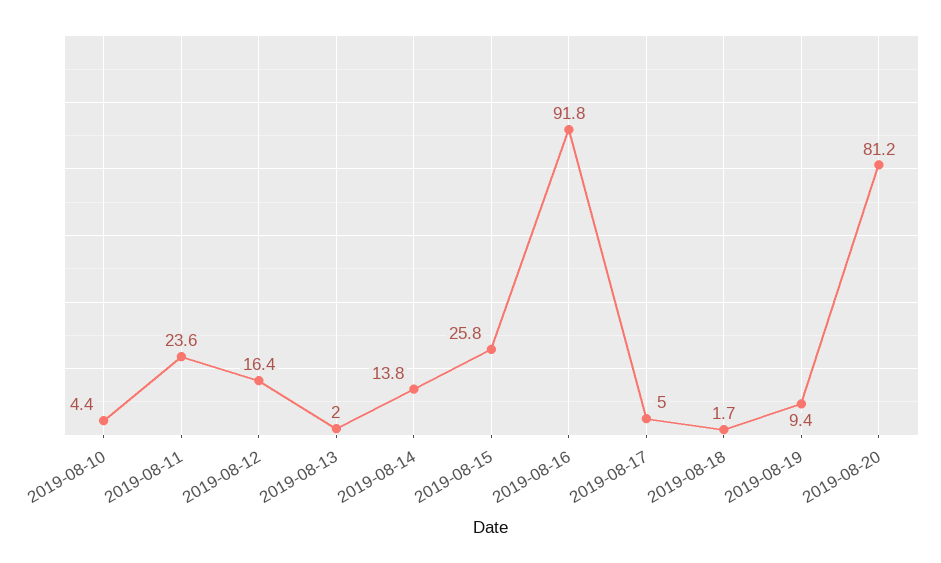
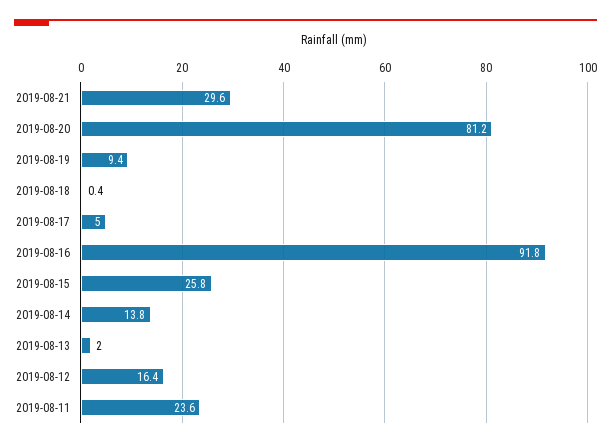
2019-08-10: 4.4 -> none
2019-08-18: 1.7 -> 0.4
2019-08-21: none -> 29.6

